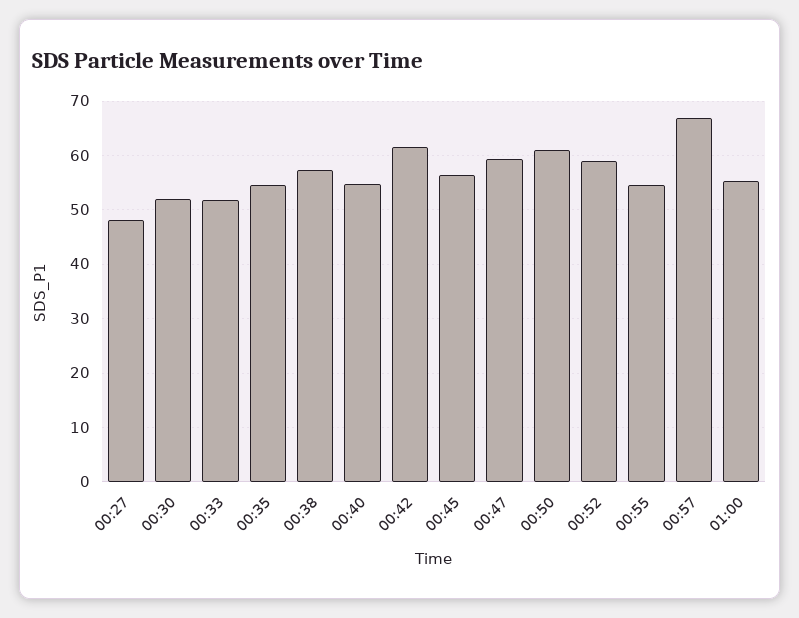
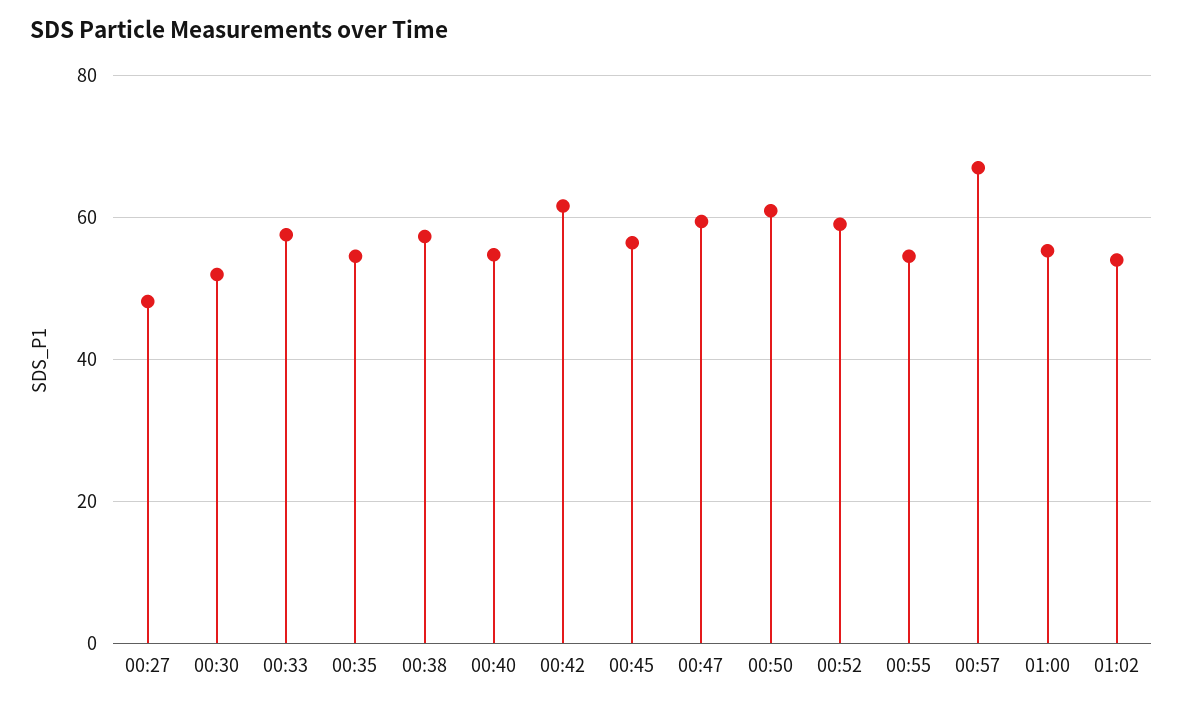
00:33: 52 -> 58
01:02: none -> 54

